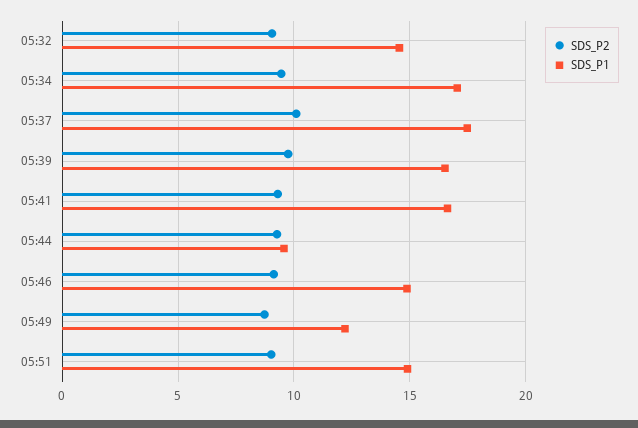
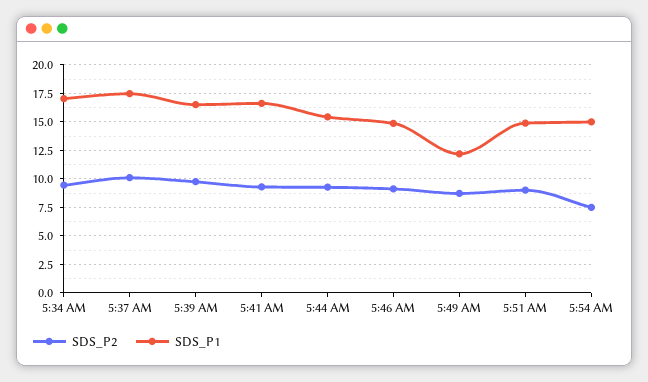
SDS_P2, 05:32: 9 -> none
SDS_P1, 05:32: 14.5 -> none
SDS_P1, 05:44: 9.5 -> 15
SDS_P2, 5:54 AM: none -> 7.5
SDS_P1, 5:54 AM: none -> 15

